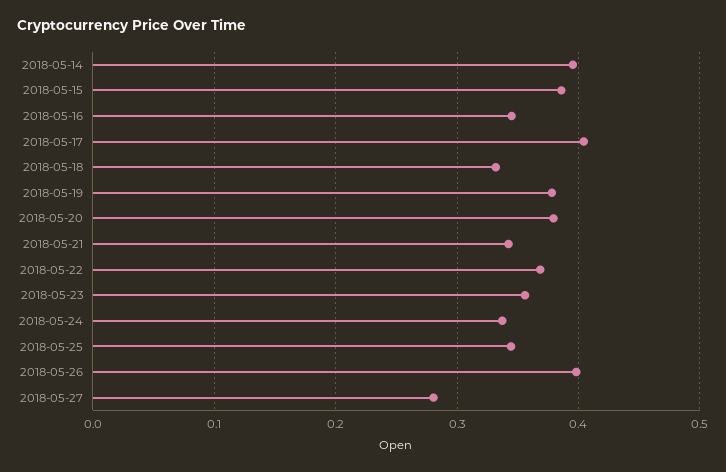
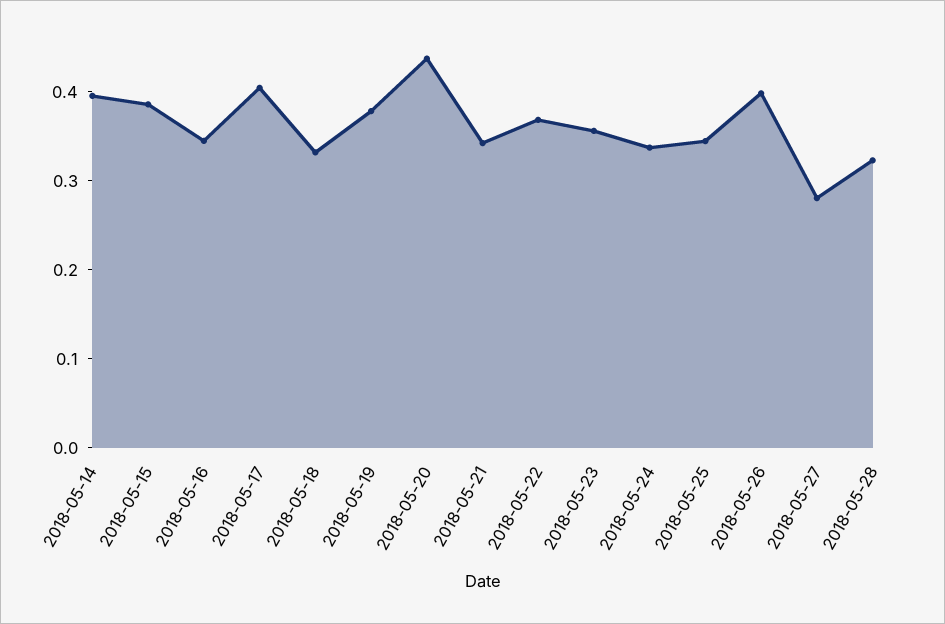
2018-05-20: 0.38 -> 0.44
2018-05-28: none -> 0.32

